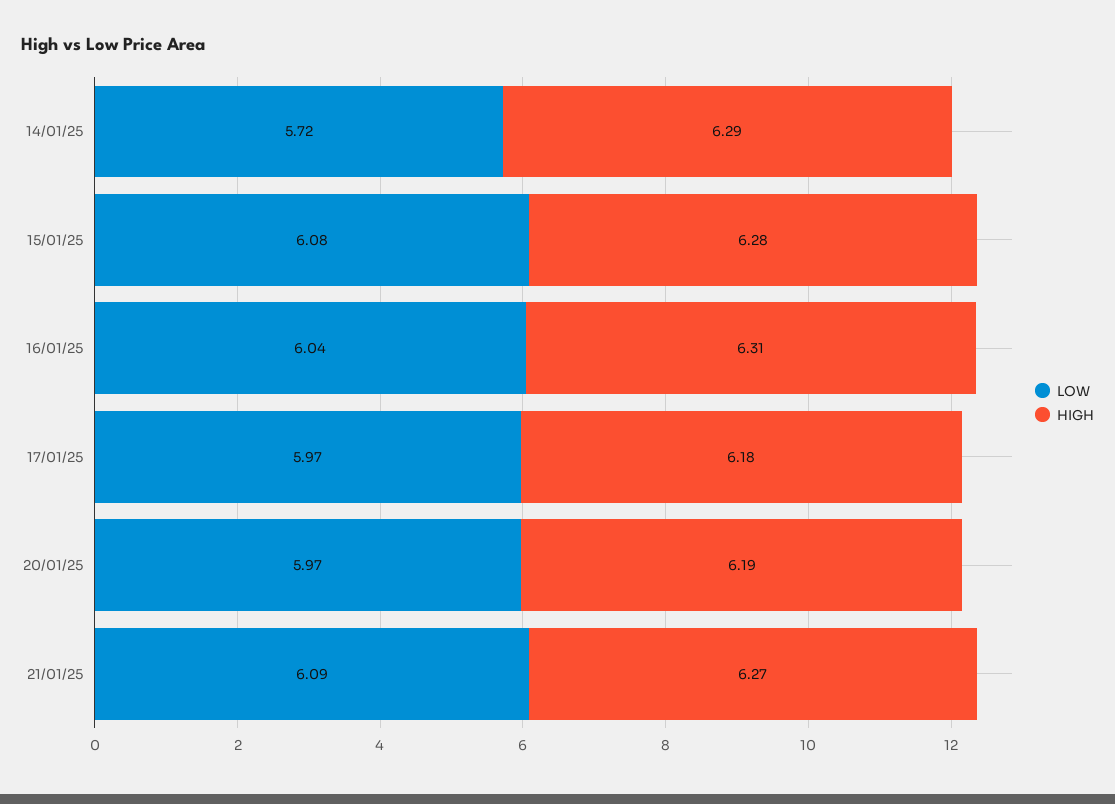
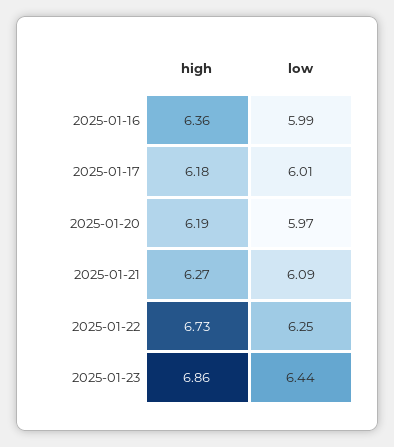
LOW, 14/01/25: 5.72 -> none
HIGH, 14/01/25: 6.29 -> none
LOW, 15/01/25: 6.08 -> none
HIGH, 15/01/25: 6.28 -> none
LOW, 16/01/25: 6.04 -> 5.99
HIGH, 16/01/25: 6.31 -> 6.36
LOW, 17/01/25: 5.97 -> 6.01
HIGH, 2025-01-22: none -> 6.73
LOW, 2025-01-22: none -> 6.25
HIGH, 2025-01-23: none -> 6.86
LOW, 2025-01-23: none -> 6.44

